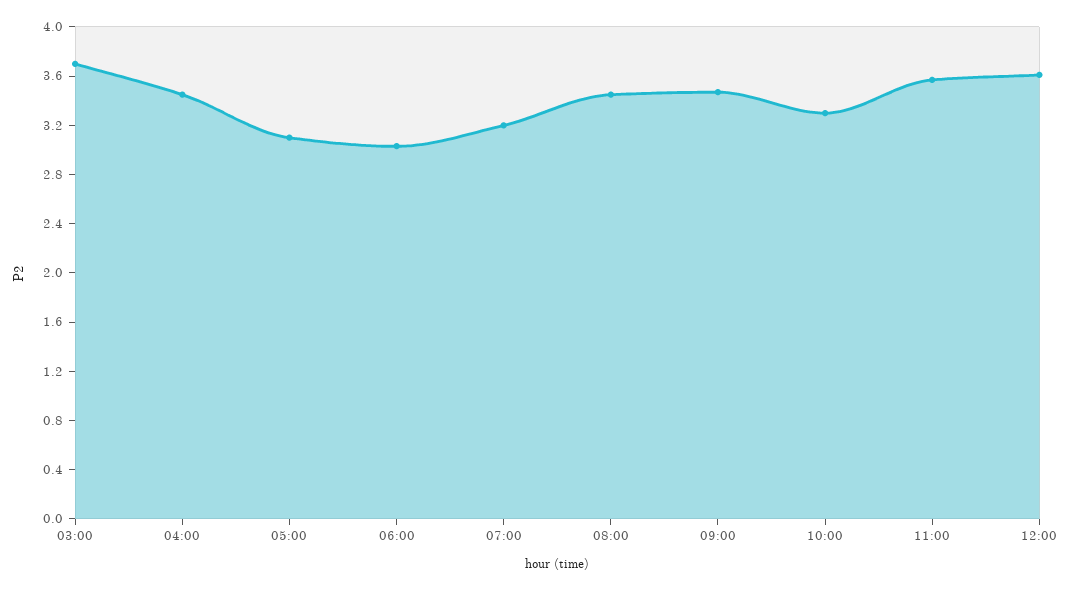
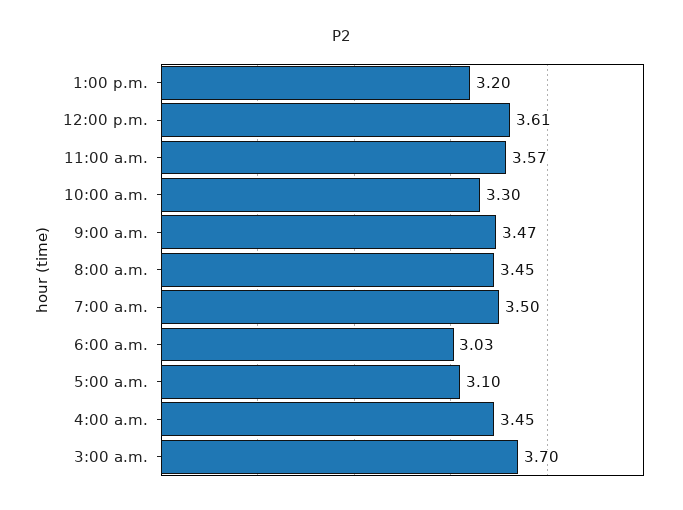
07:00: 3.2 -> 3.5
1:00 p.m.: none -> 3.2

